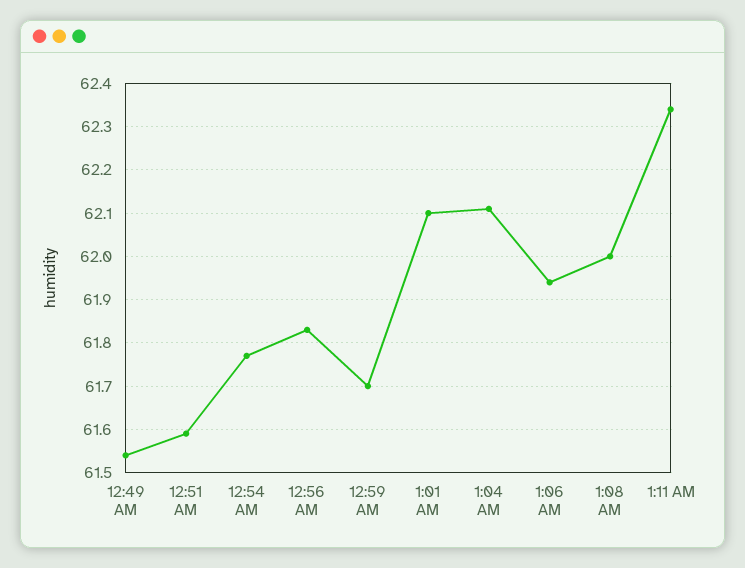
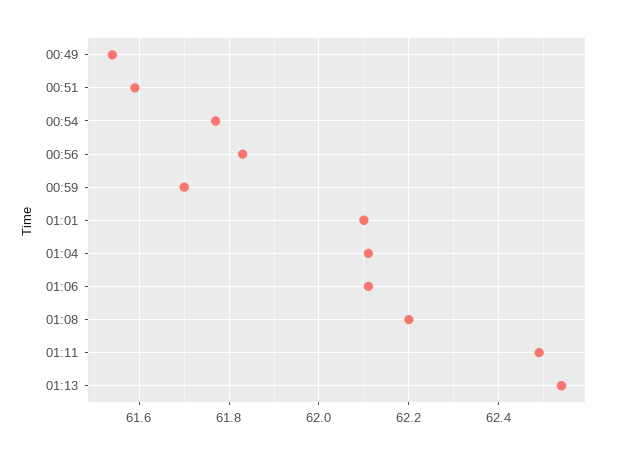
1:06 AM: 61.95 -> 62.1
1:08 AM: 62 -> 62.2
1:11 AM: 62.35 -> 62.5
01:13: none -> 62.55

